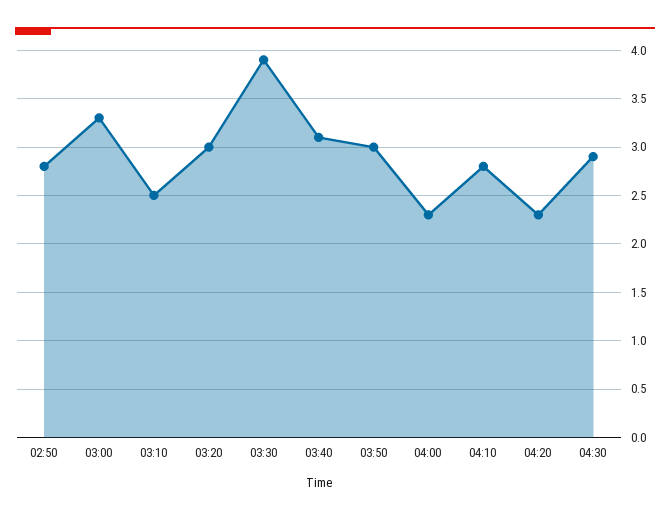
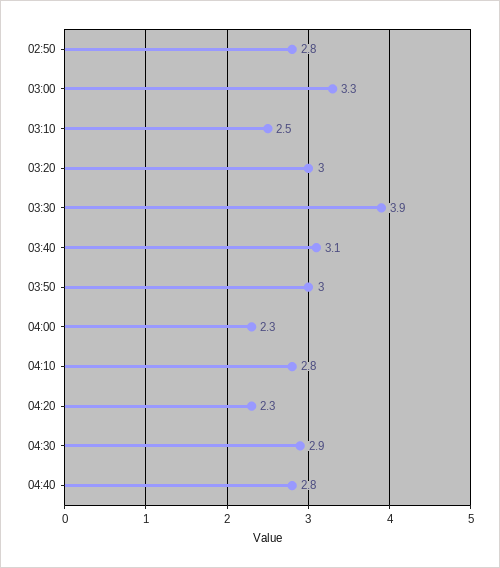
04:40: none -> 2.8

